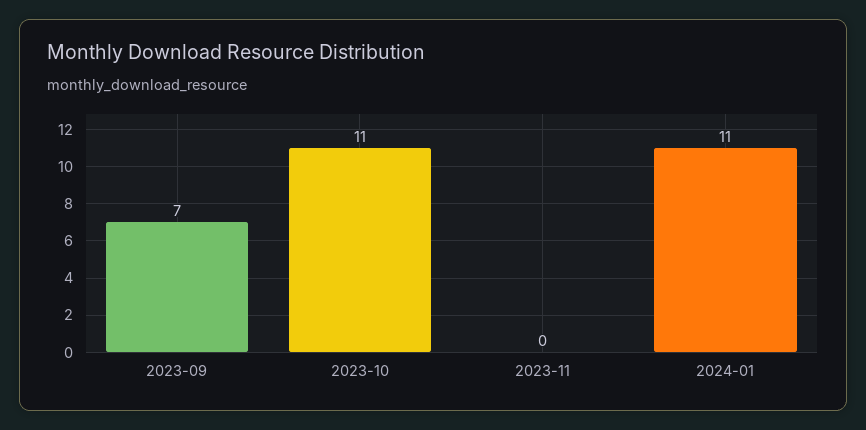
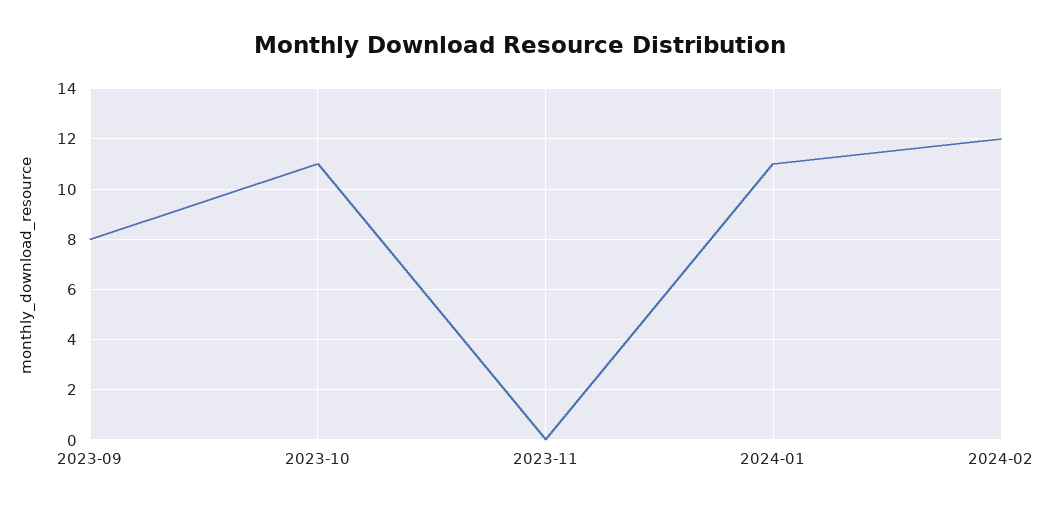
2023-09: 7 -> 8
2024-02: none -> 12

